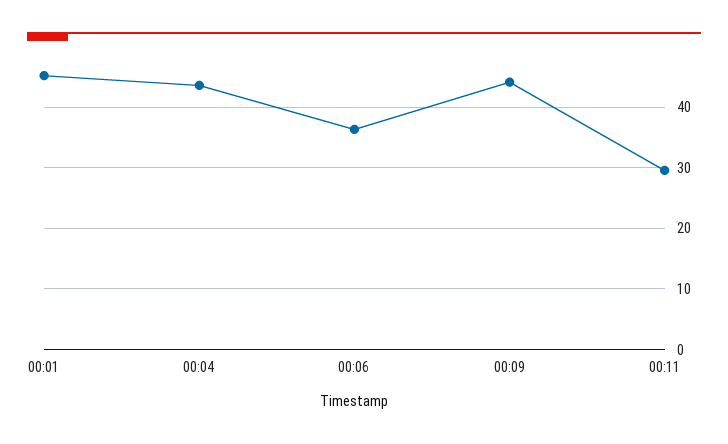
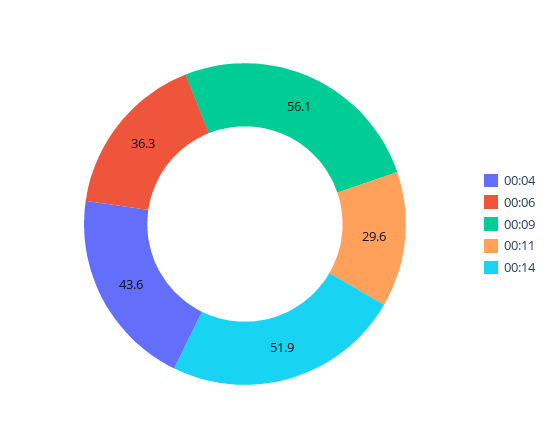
00:01: 45 -> none
00:09: 44 -> 56.1
00:14: none -> 51.9

